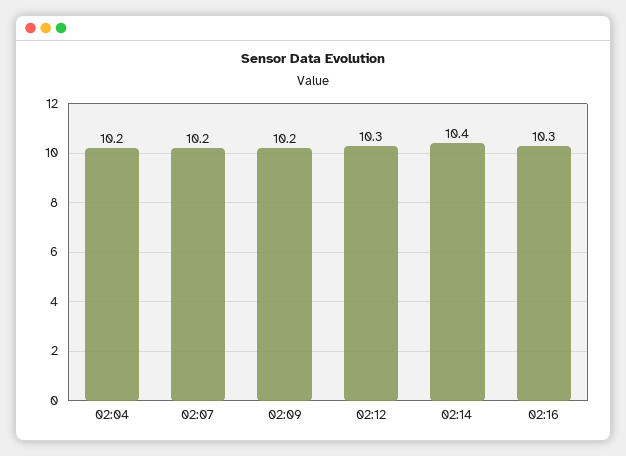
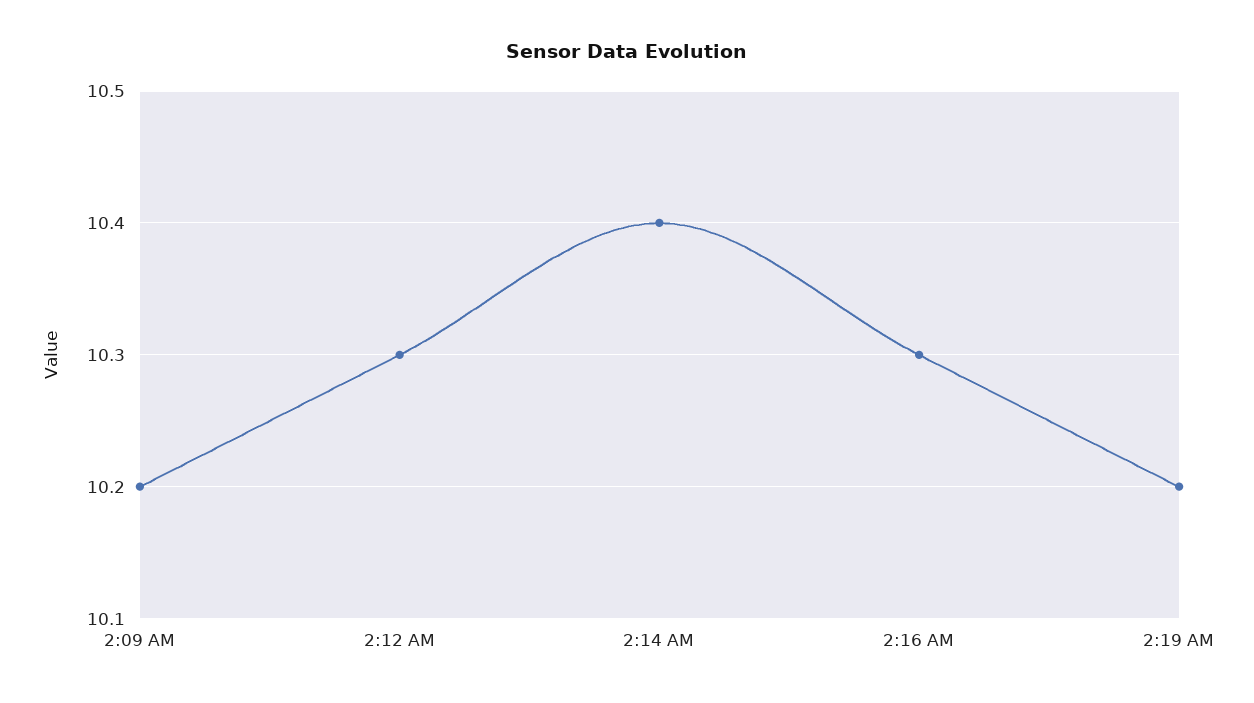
02:04: 10.2 -> none
02:07: 10.2 -> none
2:19 AM: none -> 10.2

